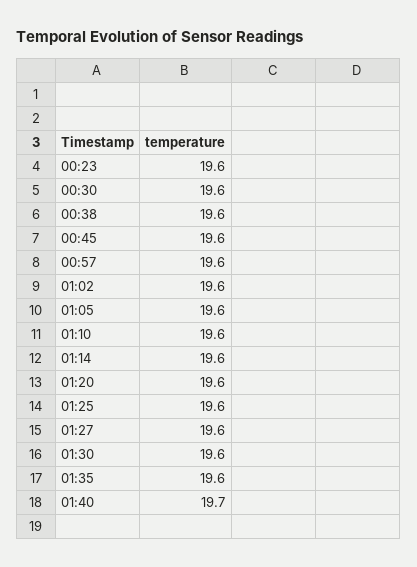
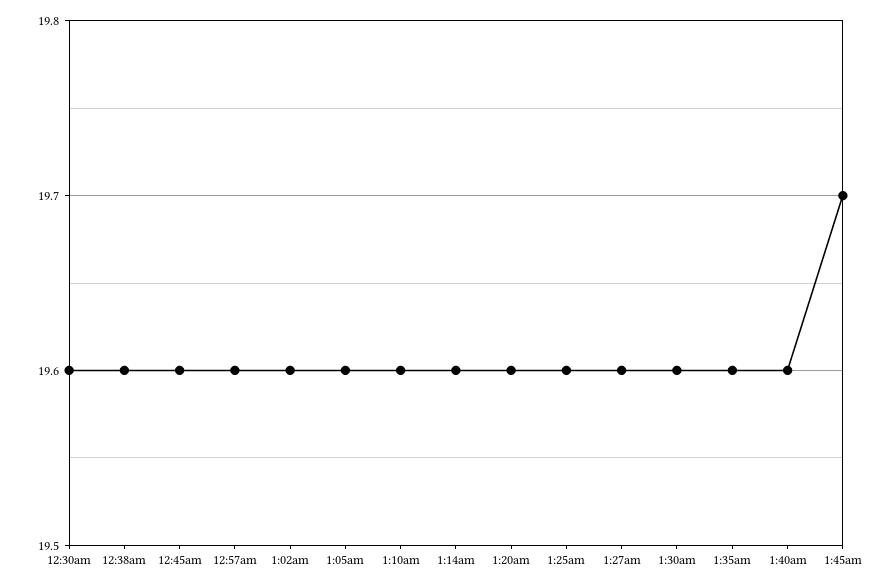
00:23: 19.6 -> none
01:40: 19.7 -> 19.6
1:45am: none -> 19.7

